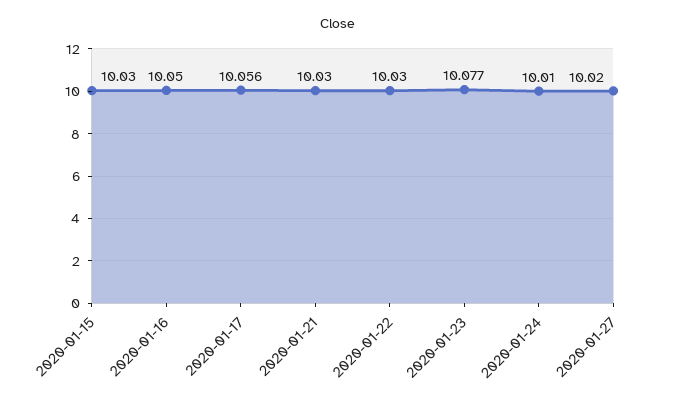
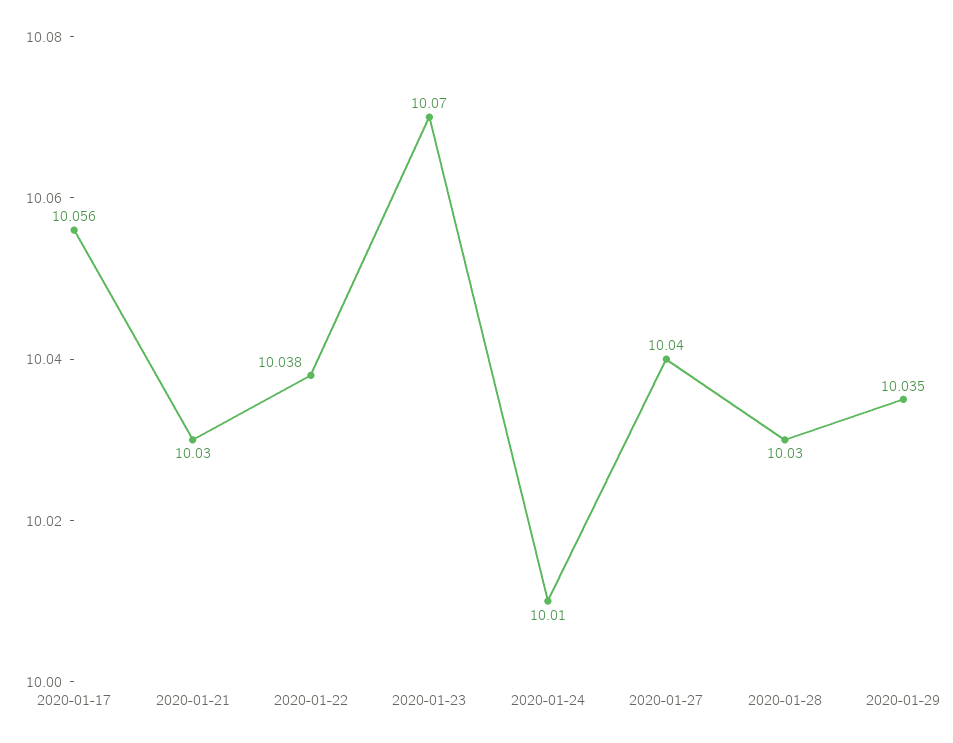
2020-01-15: 10.03 -> none
2020-01-16: 10.05 -> none
2020-01-22: 10.03 -> 10.038
2020-01-23: 10.077 -> 10.07
2020-01-27: 10.02 -> 10.04
2020-01-28: none -> 10.03
2020-01-29: none -> 10.035

